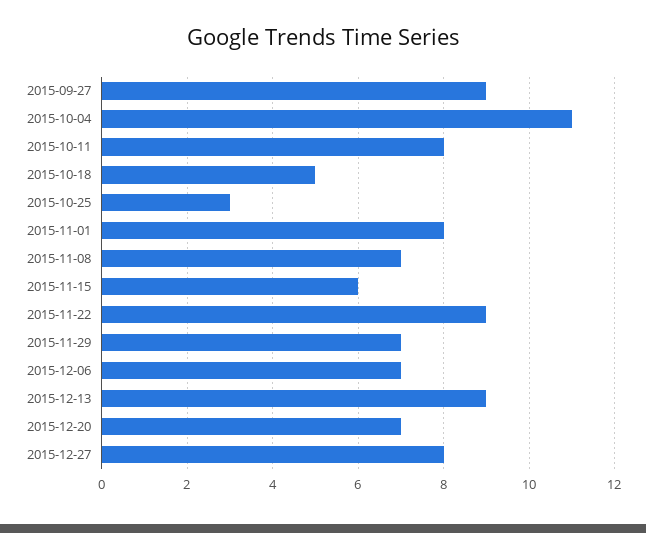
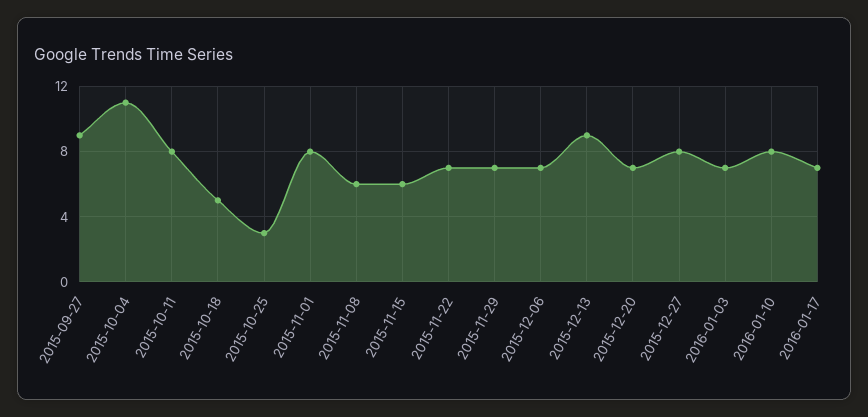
2015-11-08: 7 -> 6
2015-11-22: 9 -> 7
2016-01-03: none -> 7
2016-01-10: none -> 8
2016-01-17: none -> 7

